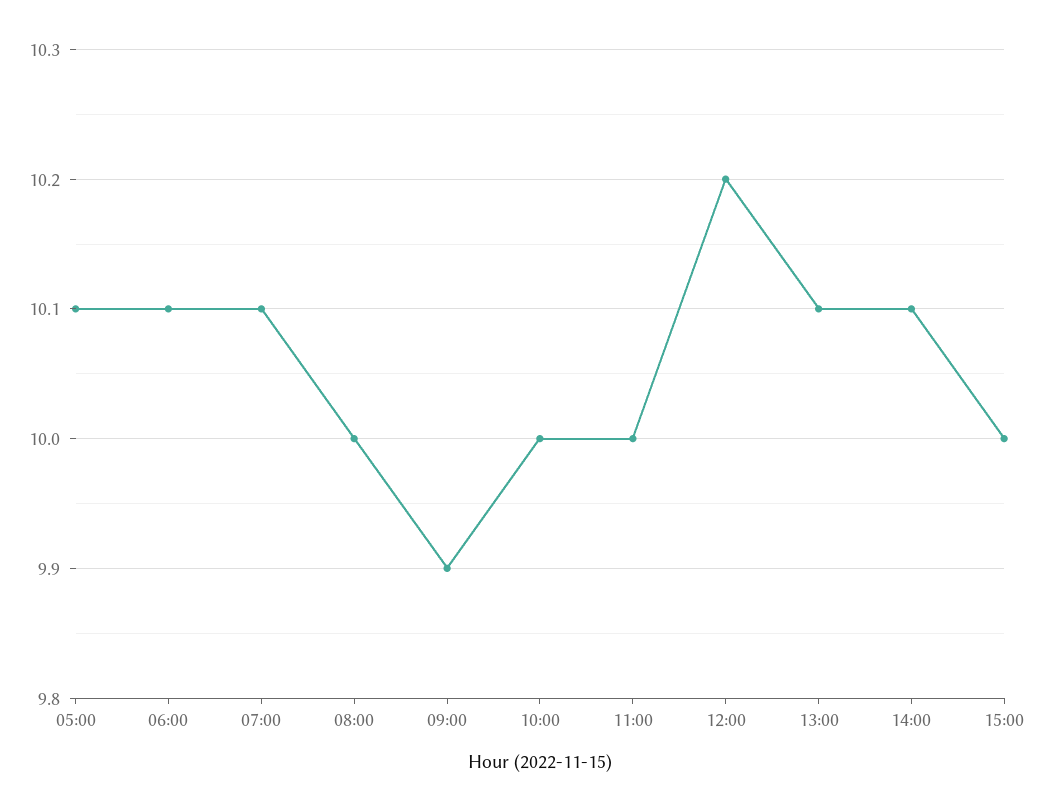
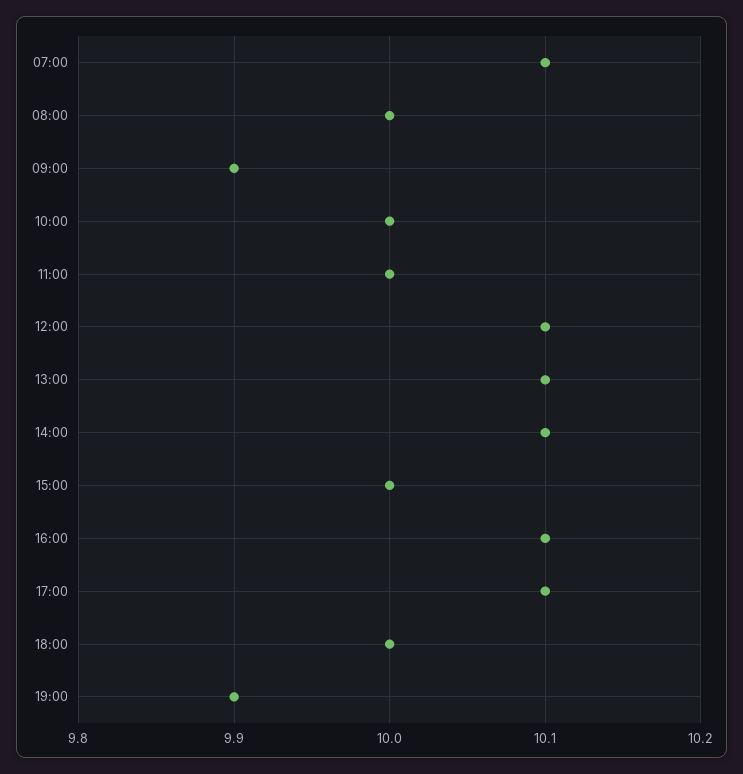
05:00: 10.1 -> none
06:00: 10.1 -> none
12:00: 10.2 -> 10.1
16:00: none -> 10.1
17:00: none -> 10.1
18:00: none -> 10
19:00: none -> 9.9

